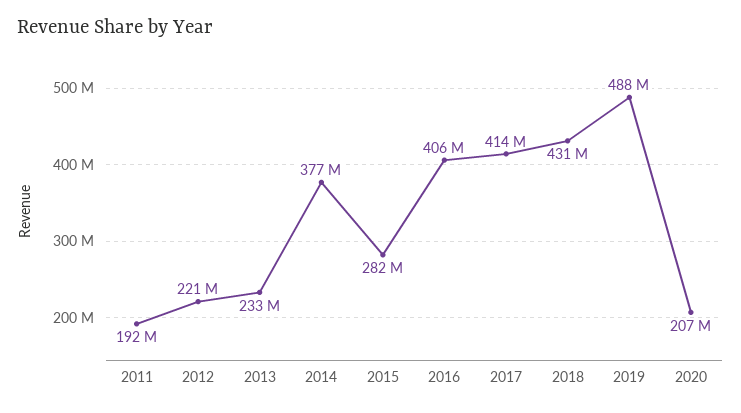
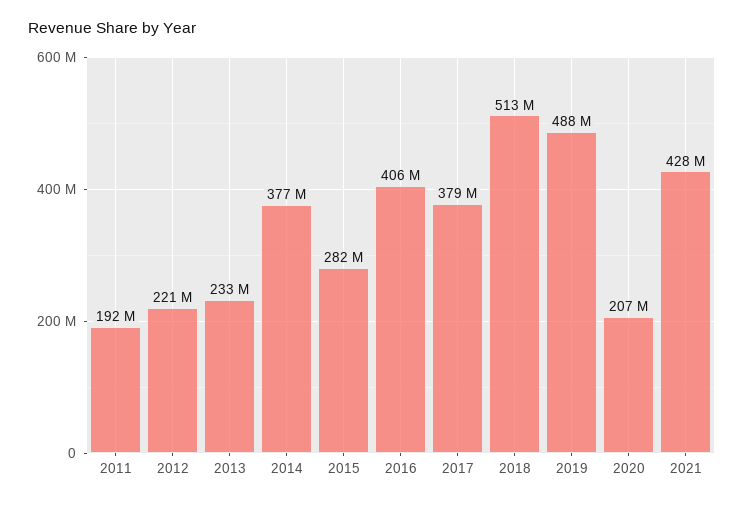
2017: 414000000 -> 379000000
2018: 431000000 -> 513000000
2021: none -> 428000000

